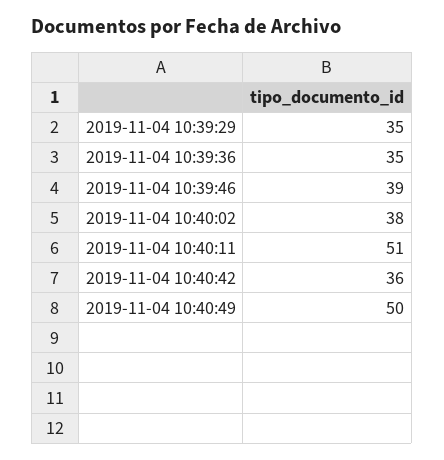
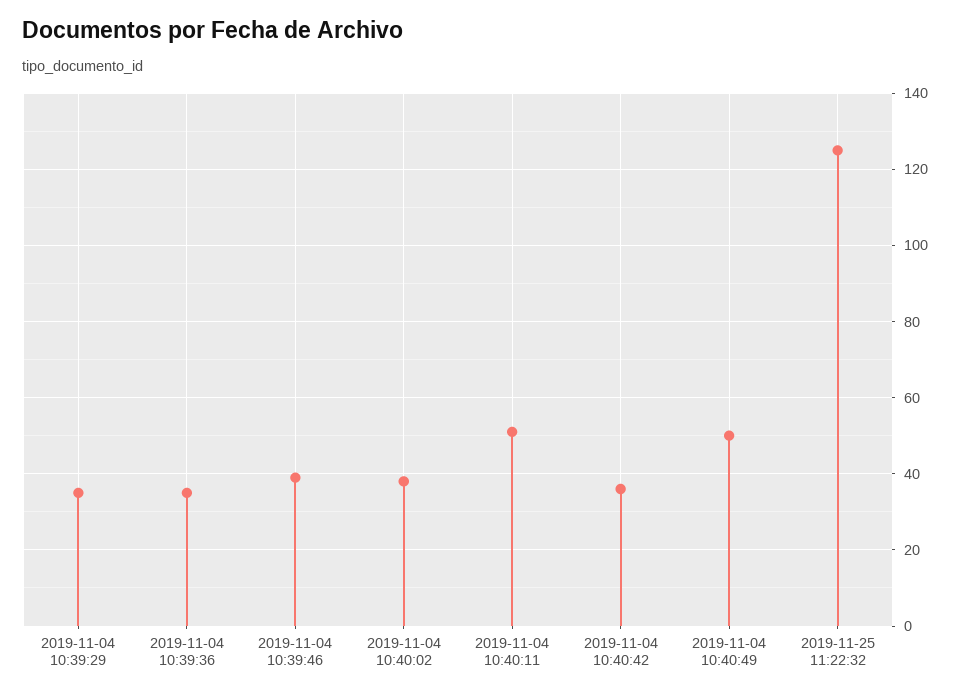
2019-11-25 11:22:32: none -> 125

